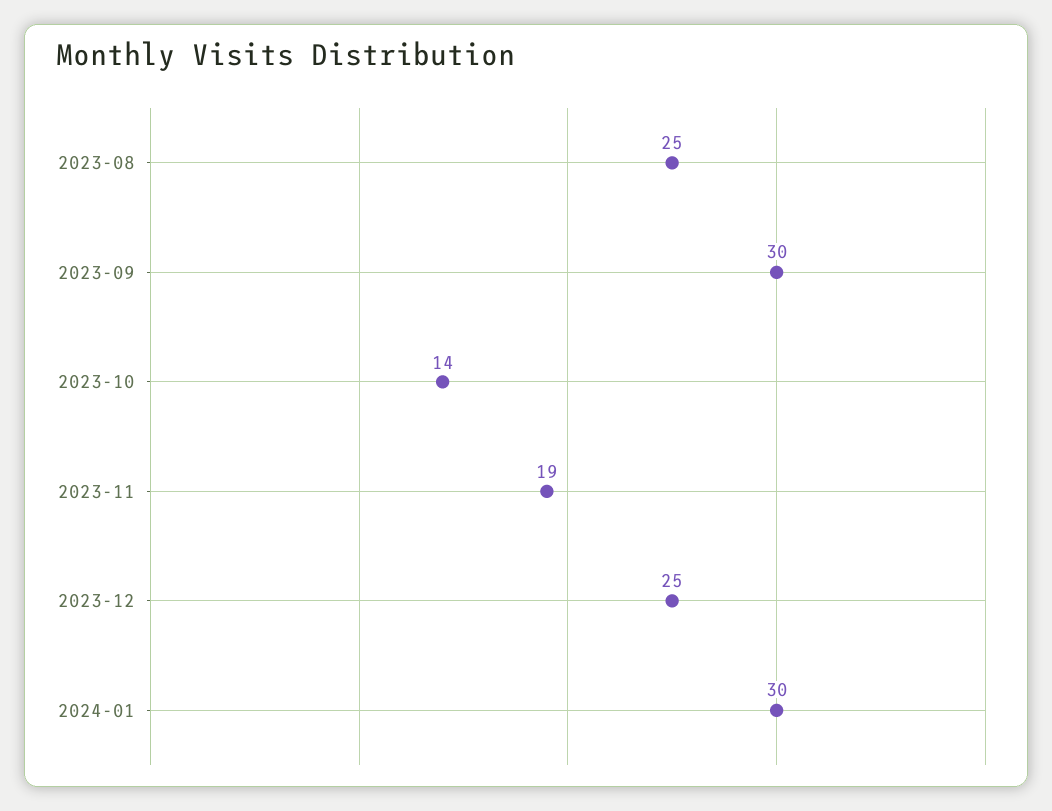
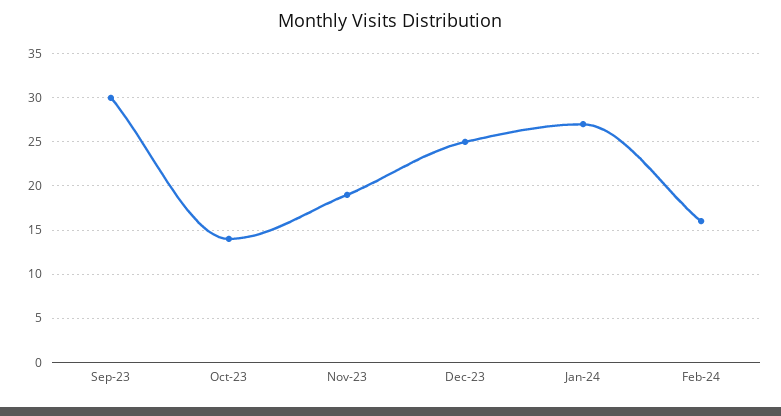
2023-08: 25 -> none
2024-01: 30 -> 27
Feb-24: none -> 16

